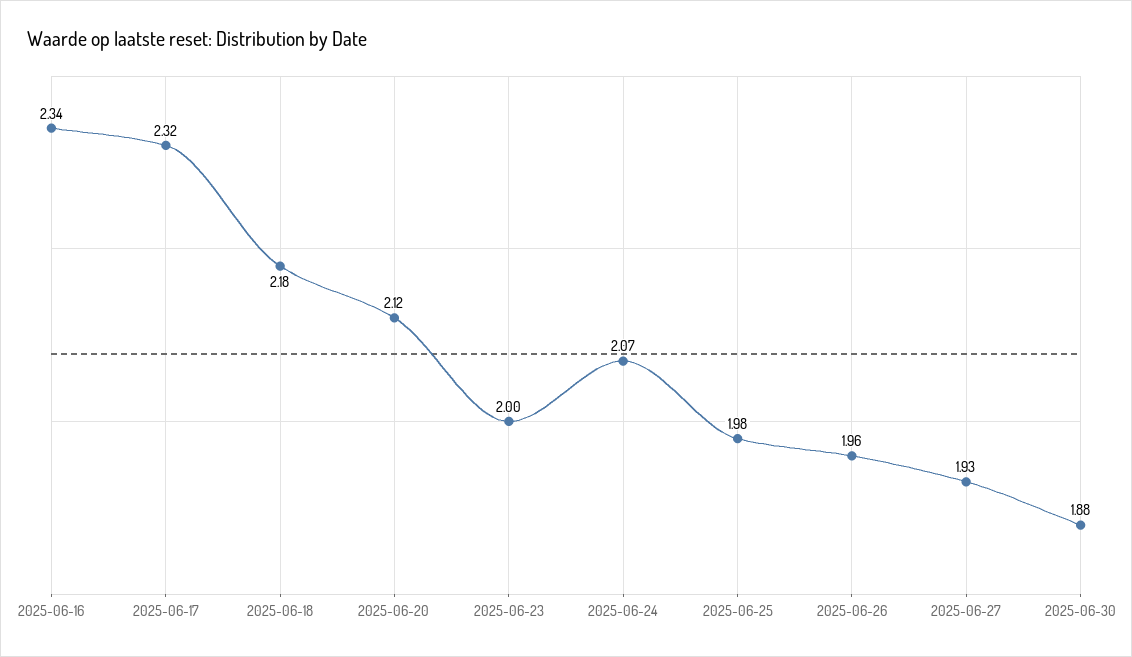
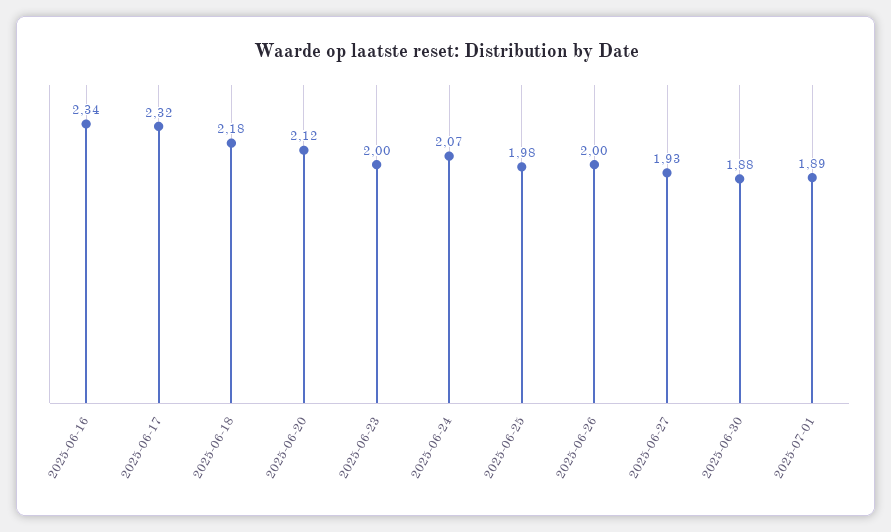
2025-06-26: 1.96 -> 2
2025-07-01: none -> 1.89

